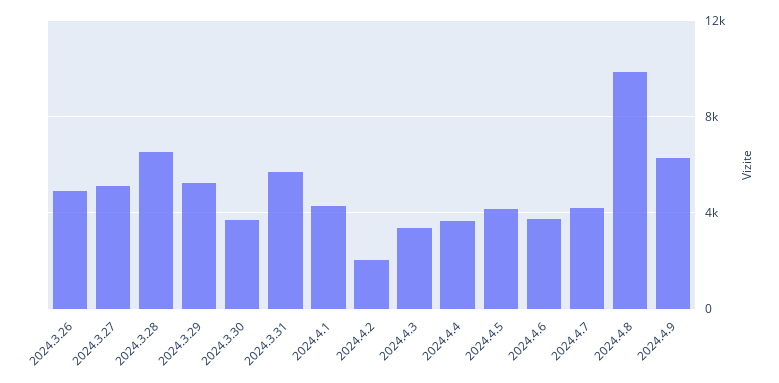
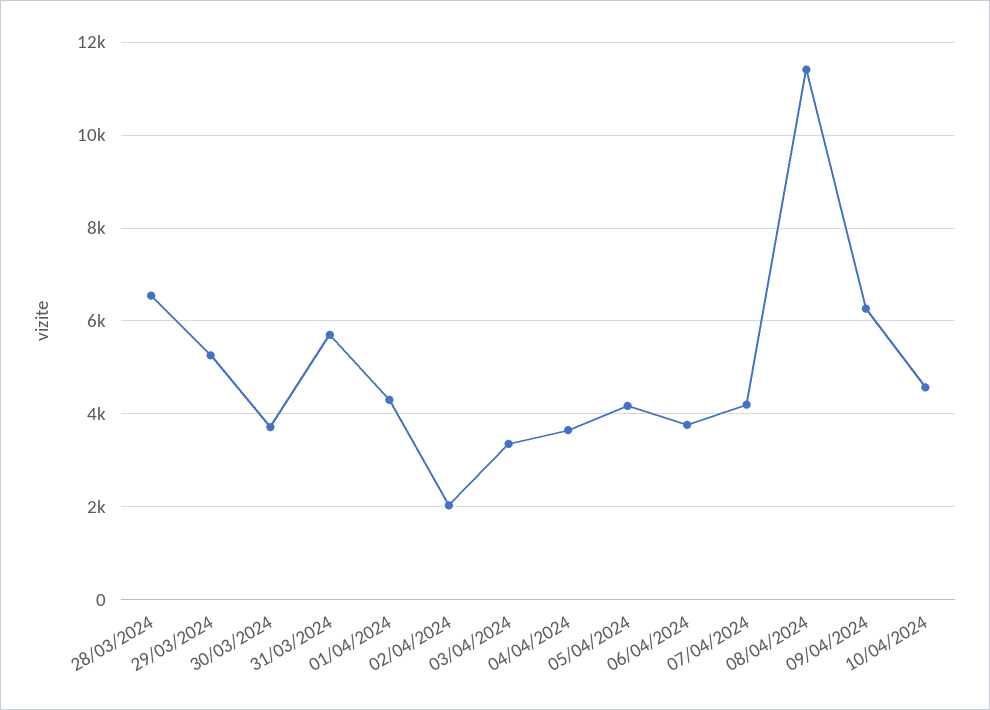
2024.3.26: 5000 -> none
2024.3.27: 5000 -> none
2024.4.8: 10000 -> 11400
10/04/2024: none -> 4600

